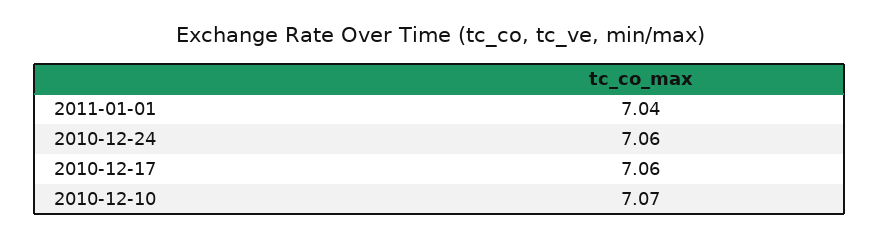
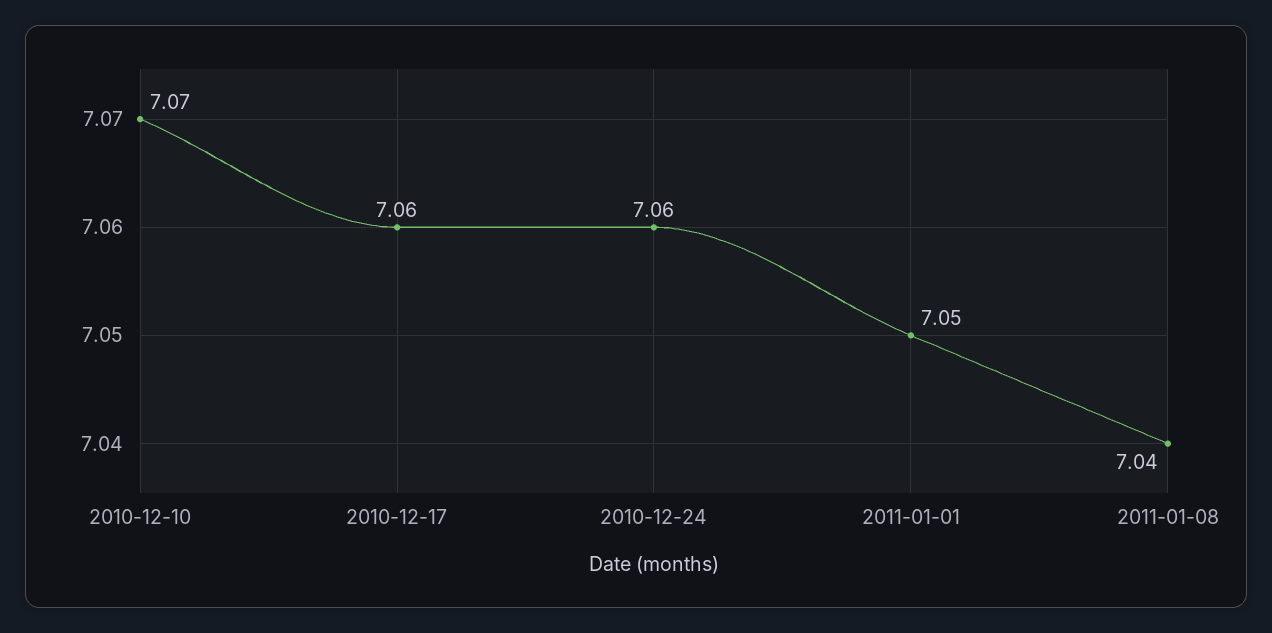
2011-01-01: 7.04 -> 7.05
2011-01-08: none -> 7.04

